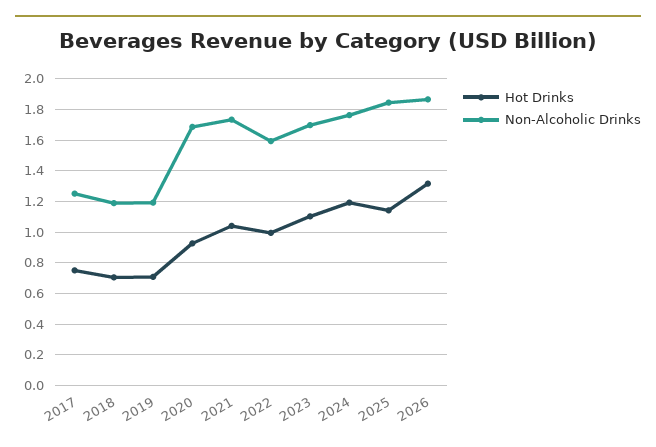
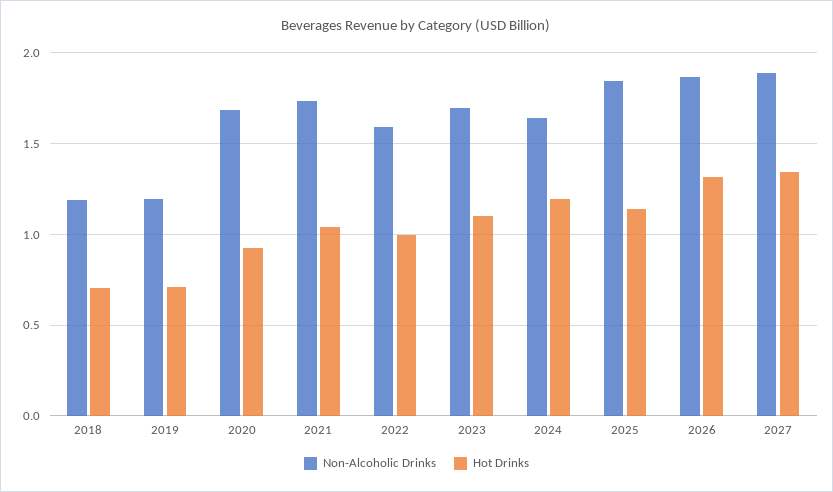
Hot Drinks, 2017: 0.75 -> none
Non-Alcoholic Drinks, 2017: 1.25 -> none
Non-Alcoholic Drinks, 2024: 1.75 -> 1.65
Non-Alcoholic Drinks, 2027: none -> 1.9
Hot Drinks, 2027: none -> 1.35

